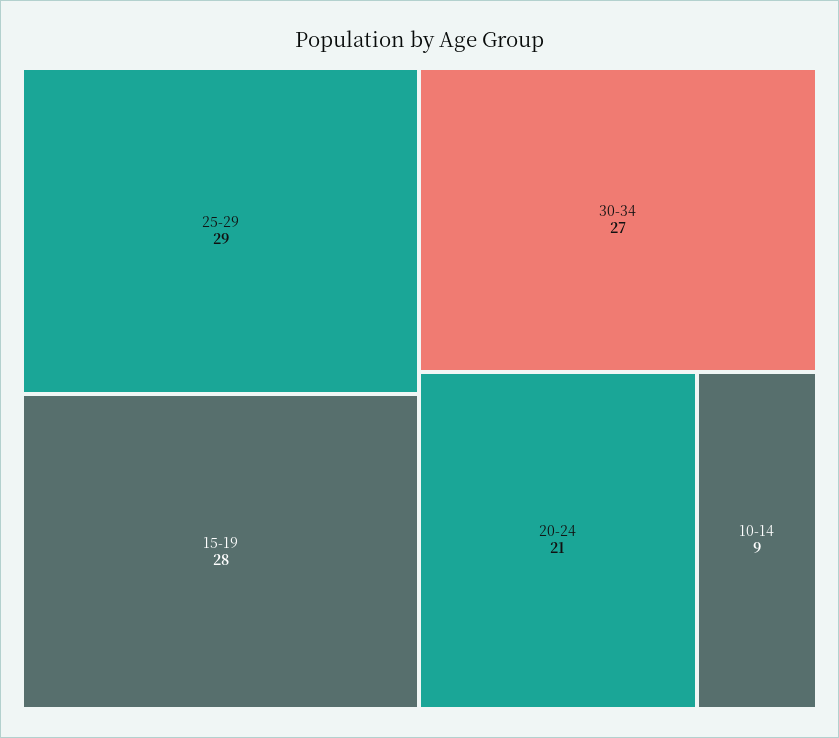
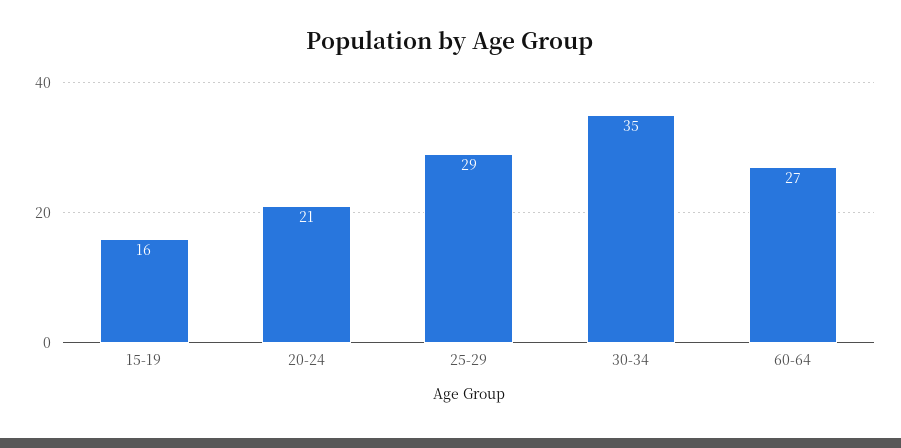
15-19: 28 -> 16
30-34: 27 -> 35
10-14: 9 -> none
60-64: none -> 27

